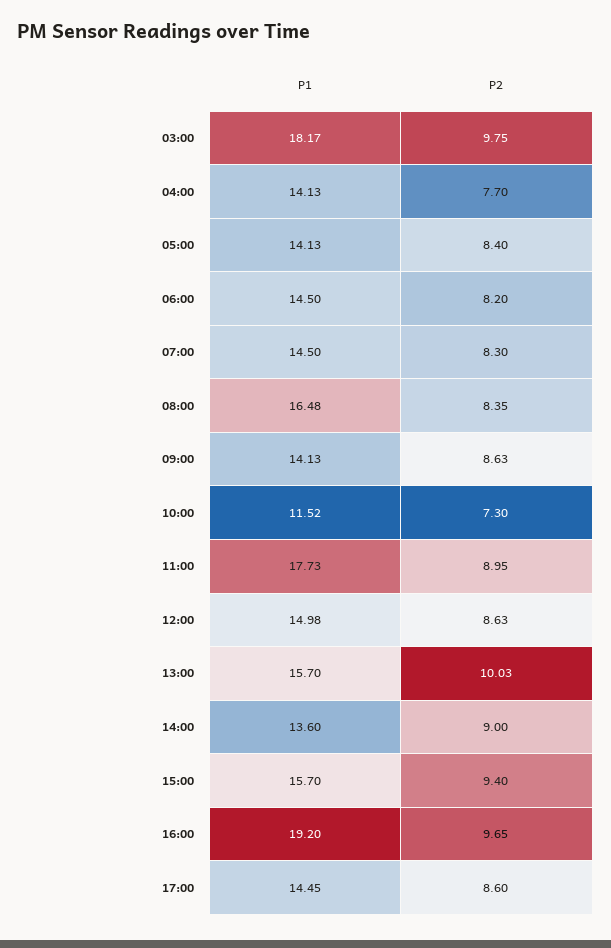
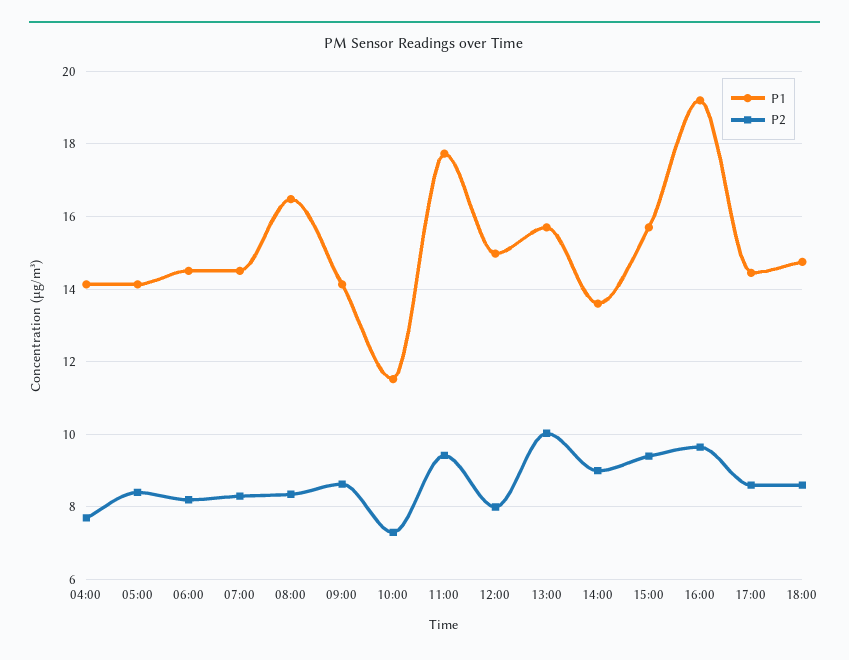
P1, 03:00: 18.17 -> none
P2, 03:00: 9.75 -> none
P2, 11:00: 8.95 -> 9.4
P2, 12:00: 8.63 -> 8
P1, 18:00: none -> 14.8
P2, 18:00: none -> 8.6

